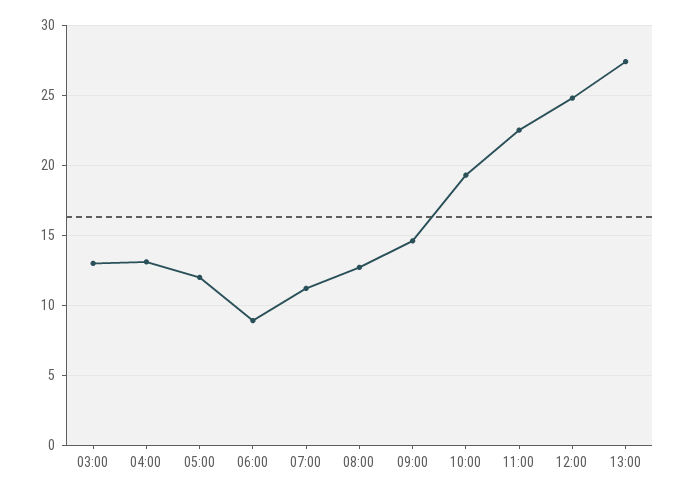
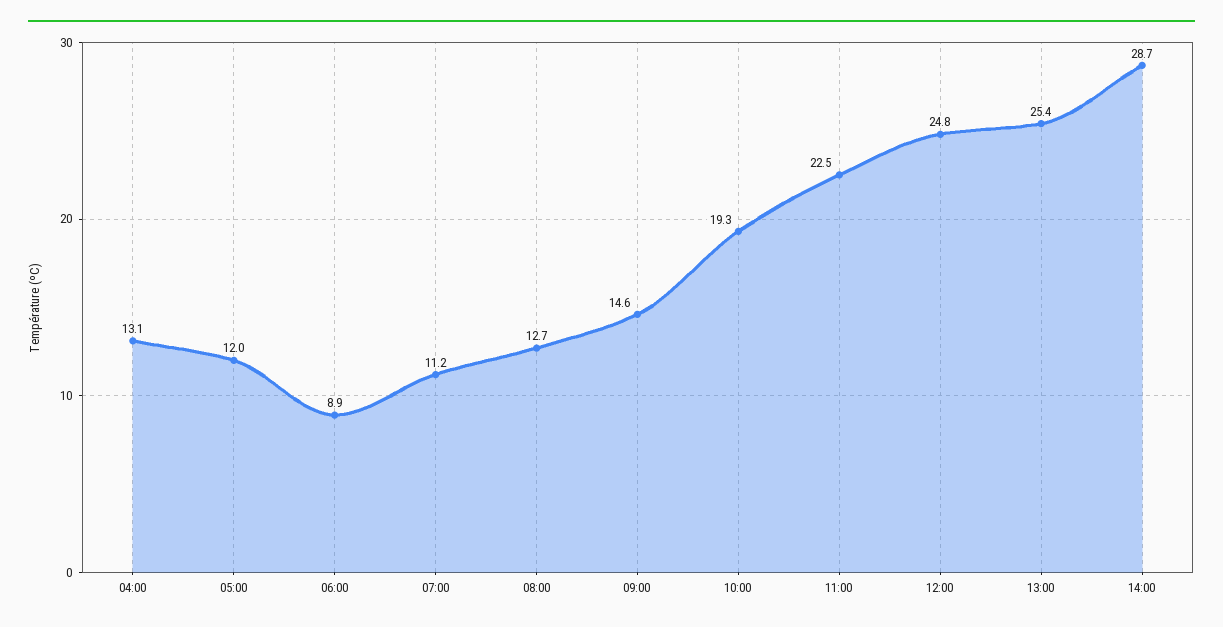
03:00: 13 -> none
13:00: 27.5 -> 25.4
14:00: none -> 28.7

